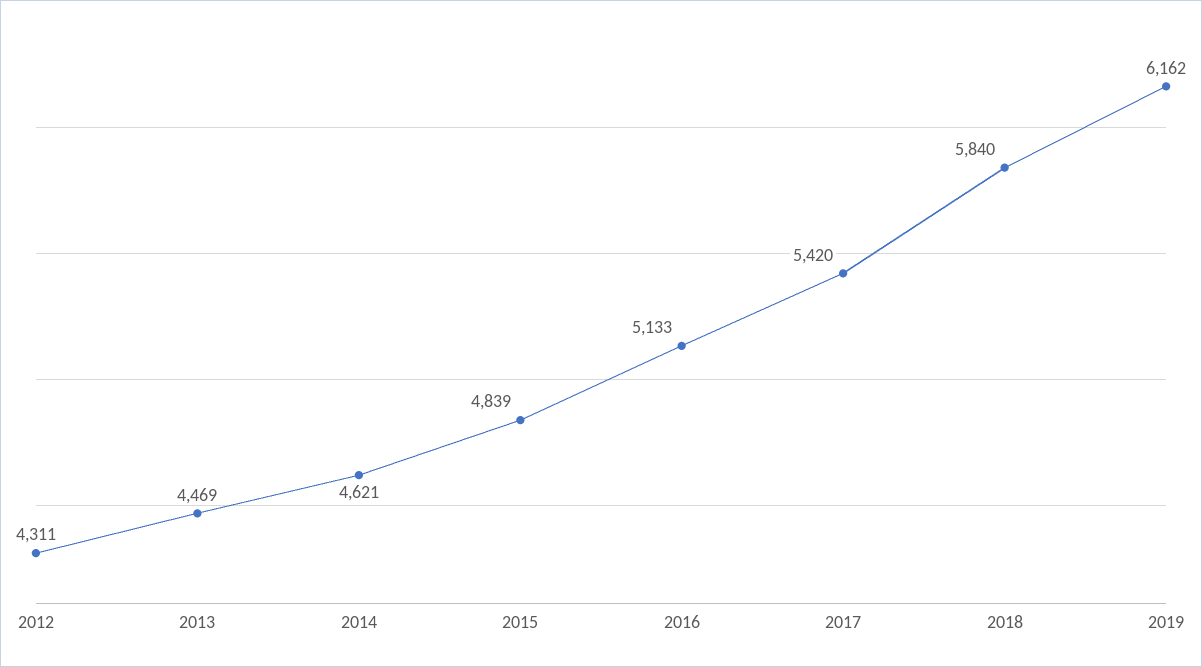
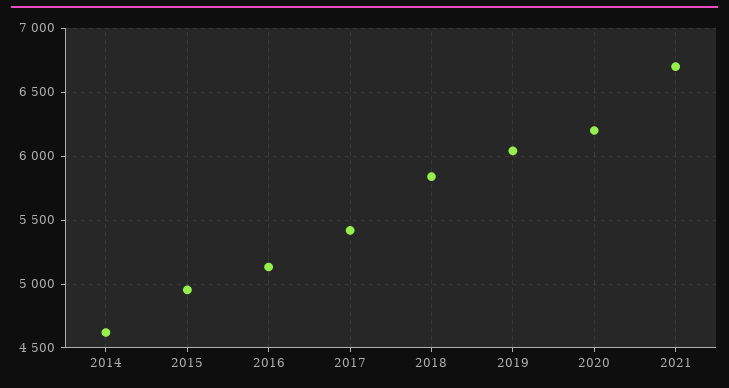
2012: 4311 -> none
2013: 4469 -> none
2015: 4839 -> 4950
2019: 6162 -> 6050
2020: none -> 6200
2021: none -> 6700

